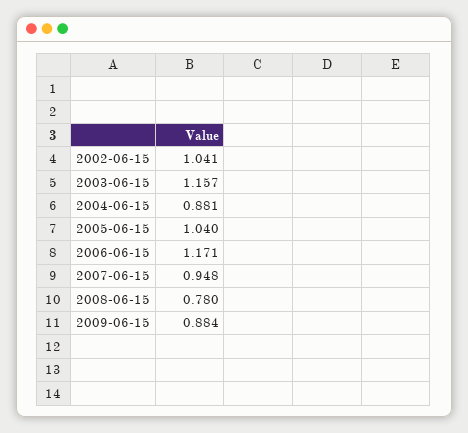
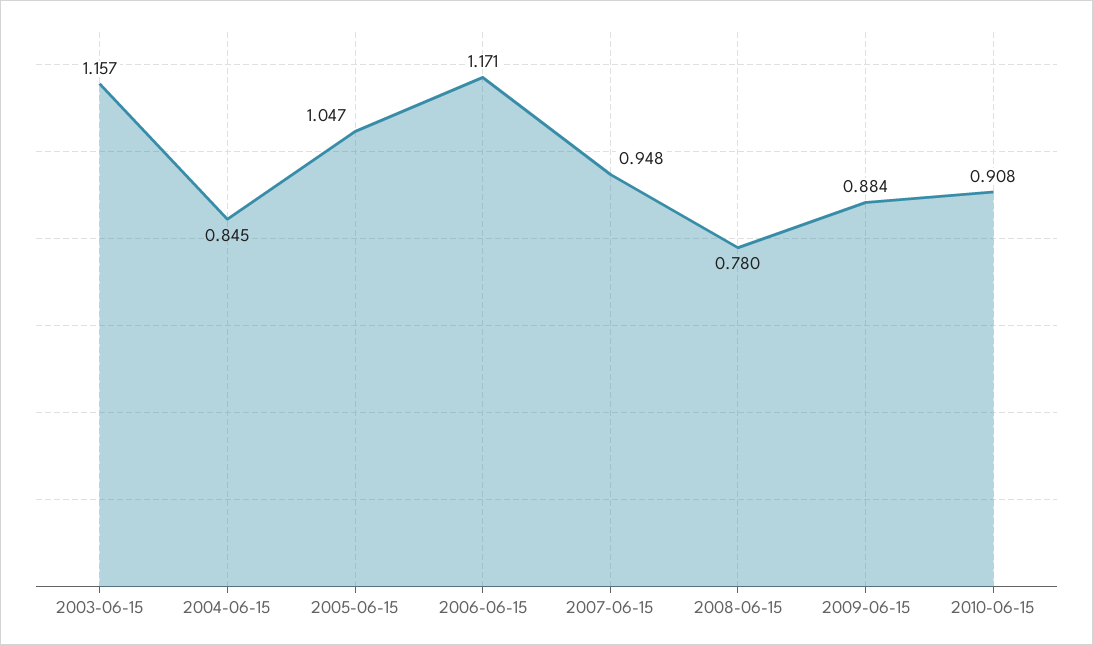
2002-06-15: 1.041 -> none
2004-06-15: 0.881 -> 0.845
2005-06-15: 1.04 -> 1.047
2010-06-15: none -> 0.908

